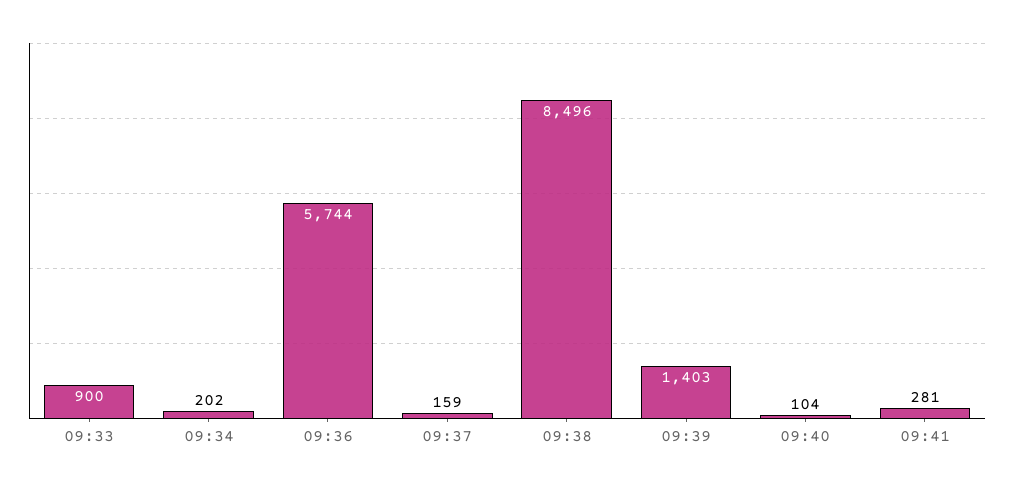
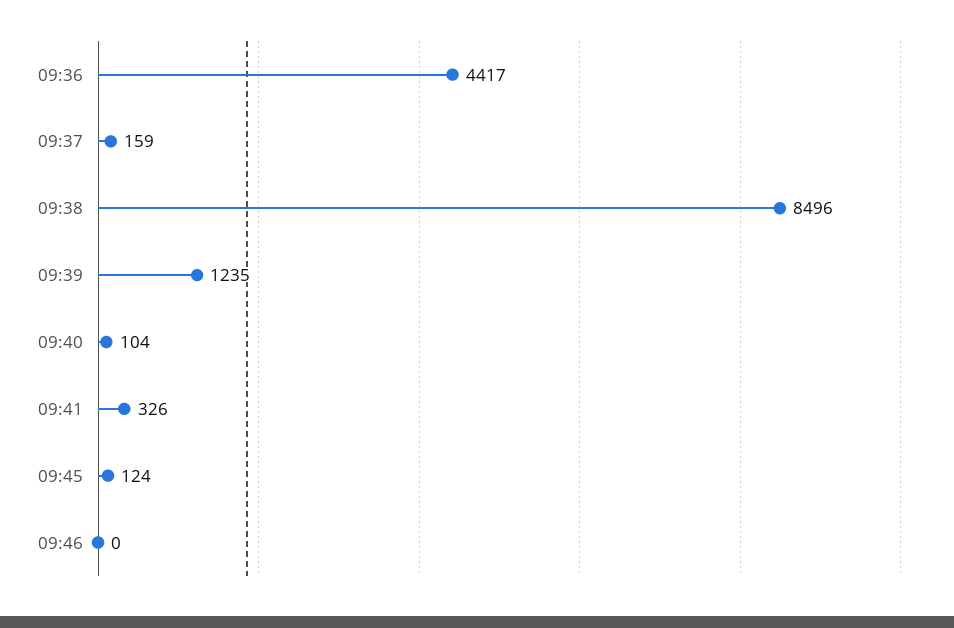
09:33: 900 -> none
09:34: 202 -> none
09:36: 5744 -> 4417
09:39: 1403 -> 1235
09:41: 281 -> 326
09:45: none -> 124
09:46: none -> 0

